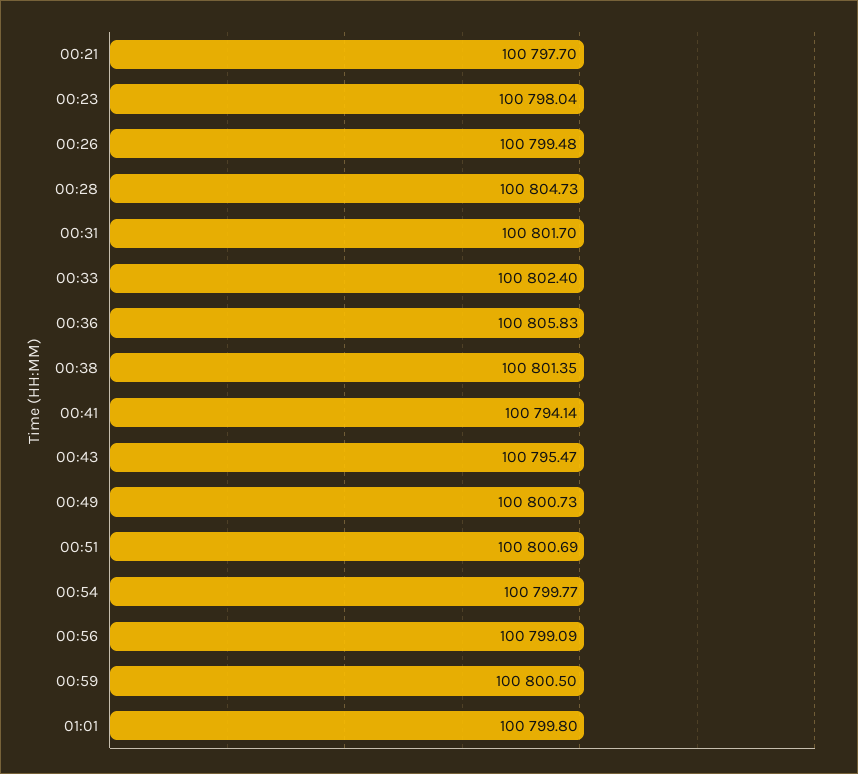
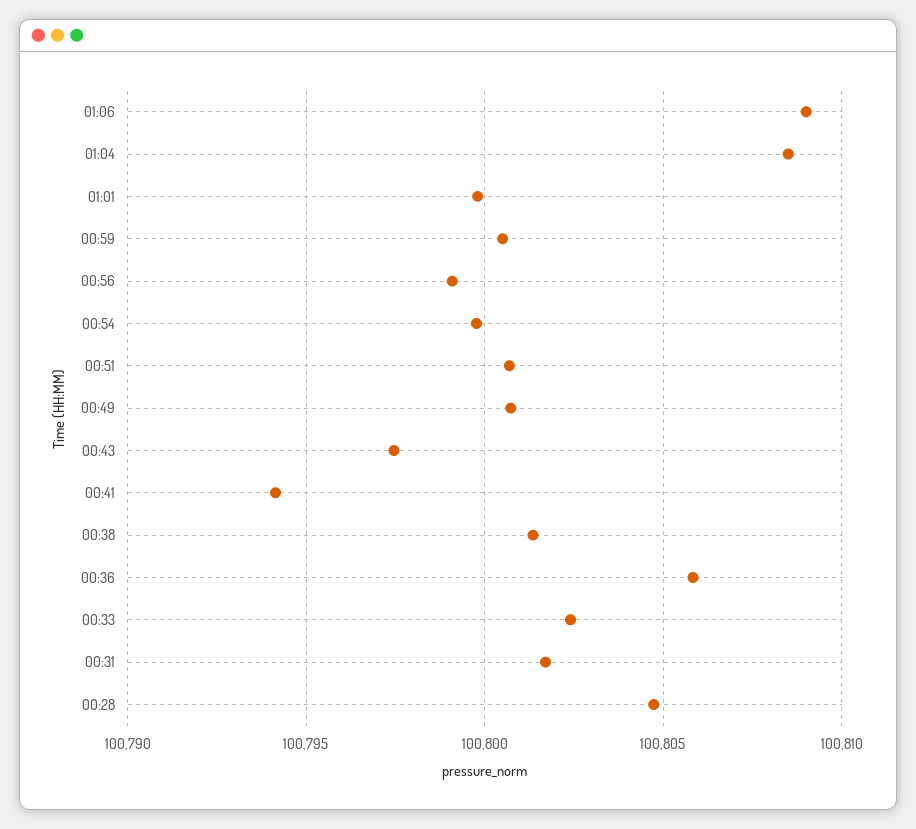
00:21: 100797.7 -> none
00:23: 100798.04 -> none
00:26: 100799.48 -> none
00:43: 100795.47 -> 100797.5
01:06: none -> 100809
01:04: none -> 100808.5

